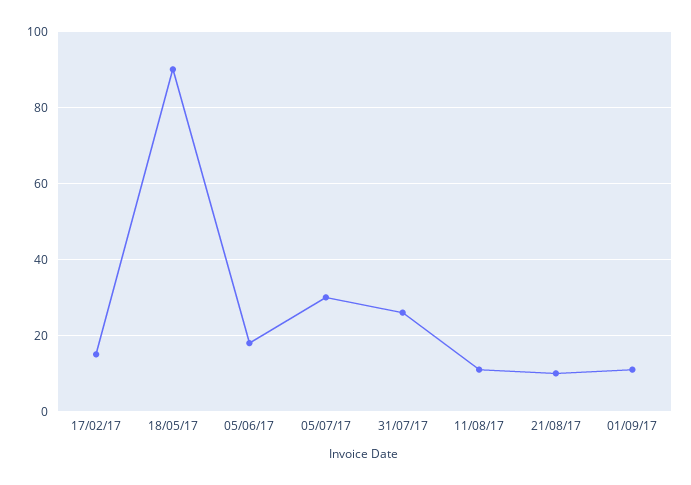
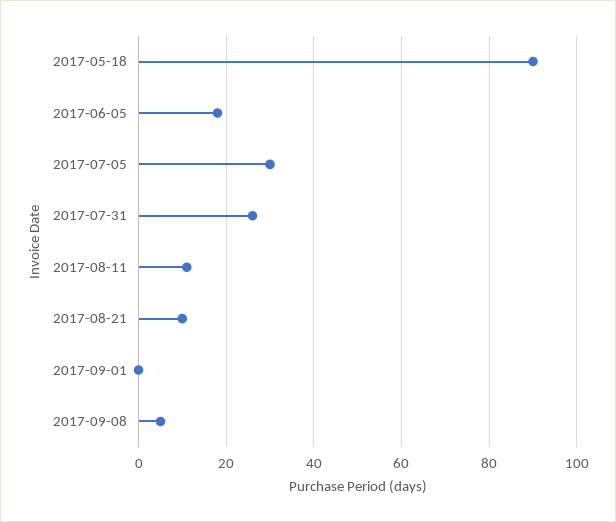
17/02/17: 15 -> none
01/09/17: 10 -> 0
2017-09-08: none -> 5

